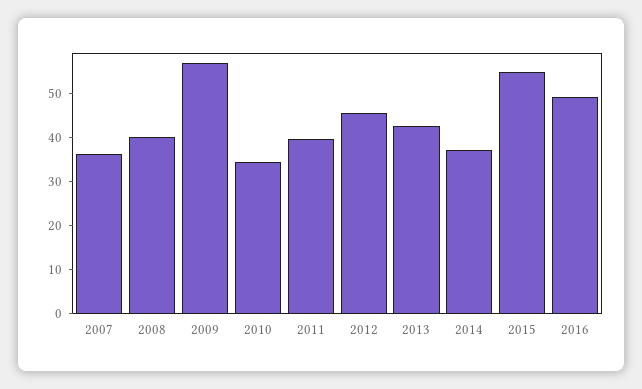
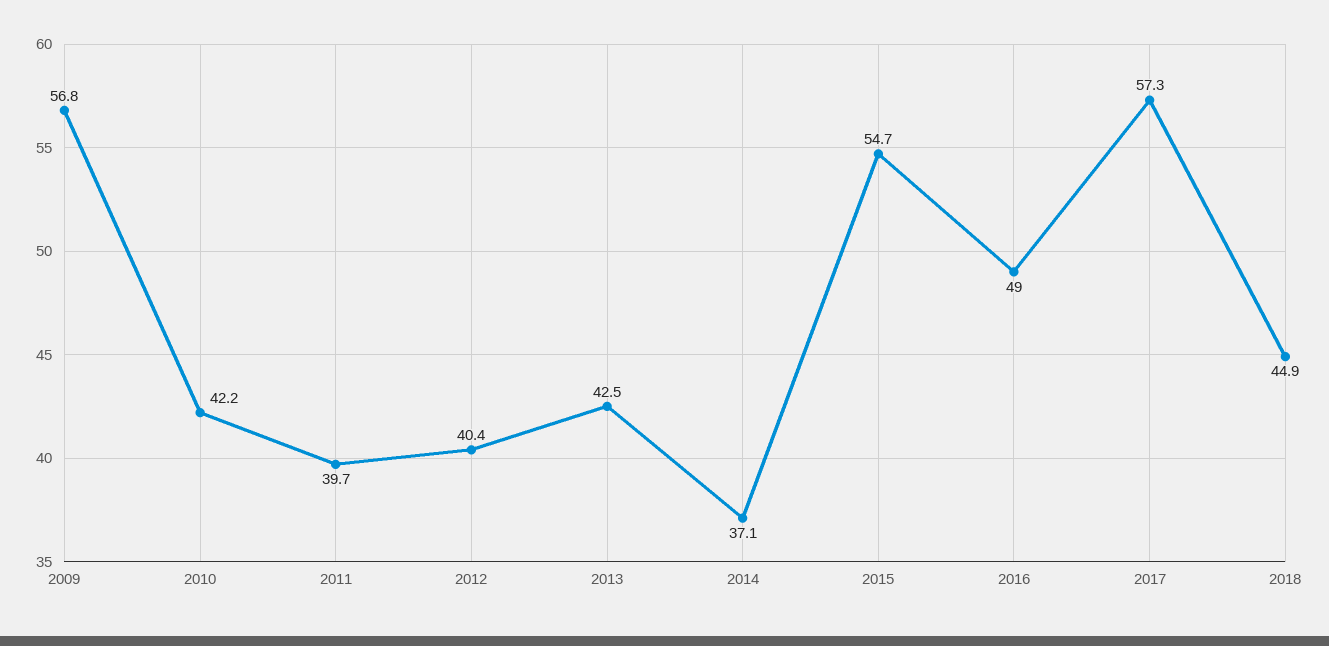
2007: 36 -> none
2008: 40 -> none
2010: 34 -> 42.2
2012: 46 -> 40.4
2017: none -> 57.3
2018: none -> 44.9

